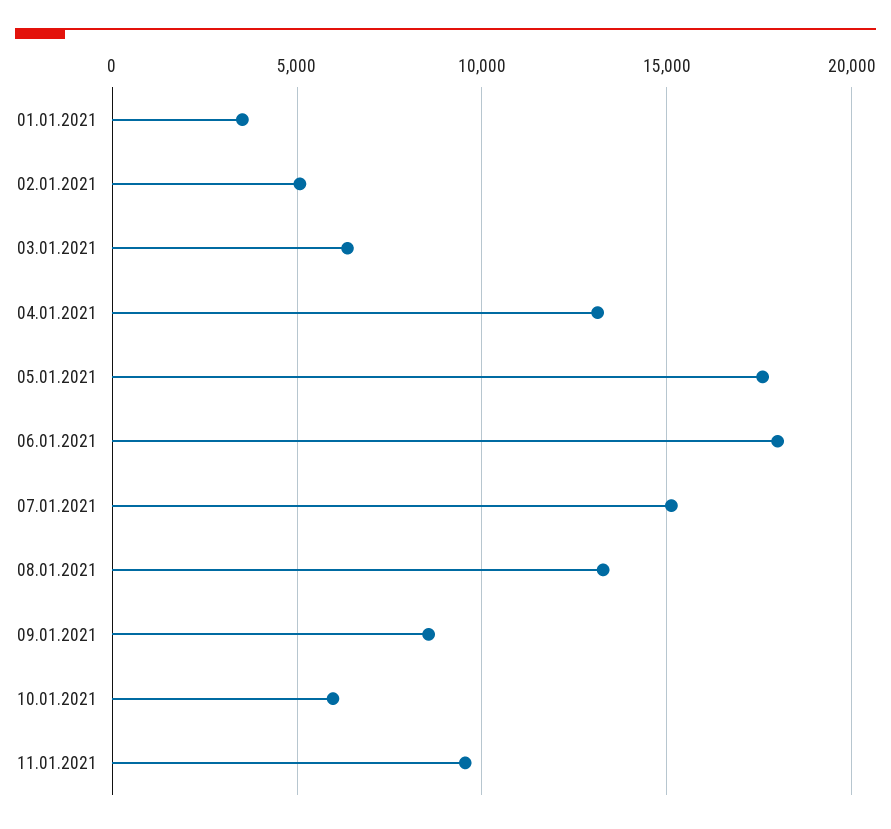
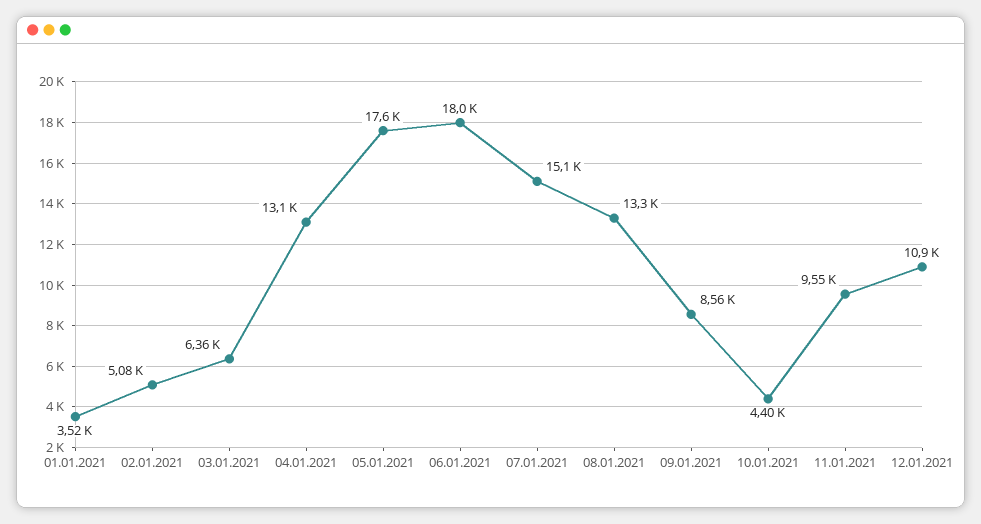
10.01.2021: 6000 -> 4400
12.01.2021: none -> 10900

